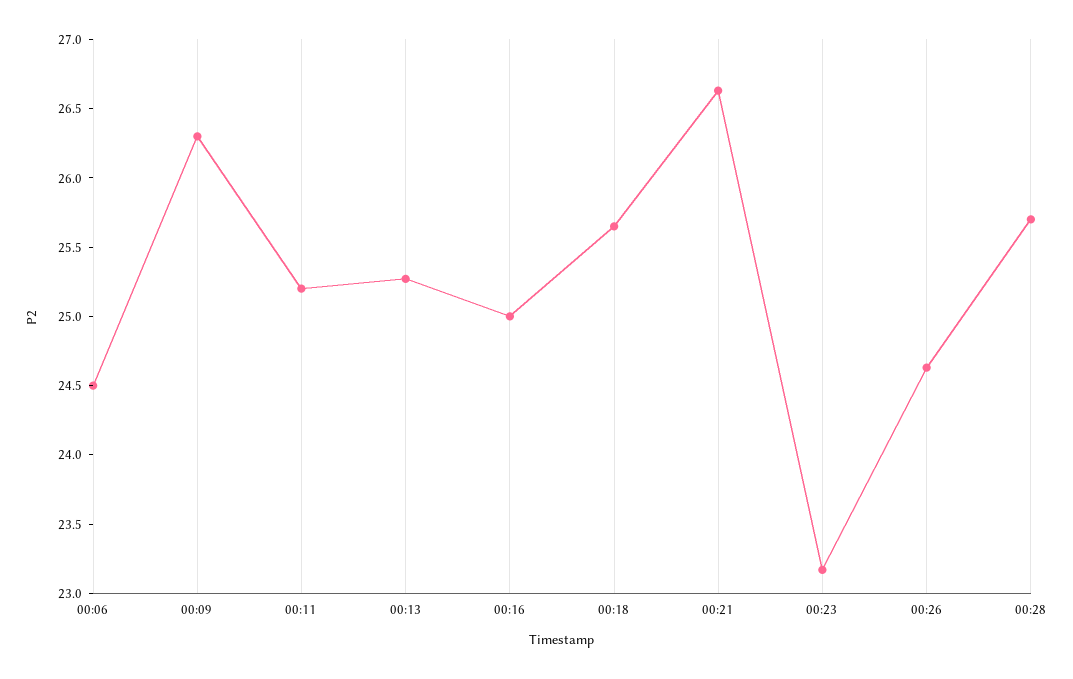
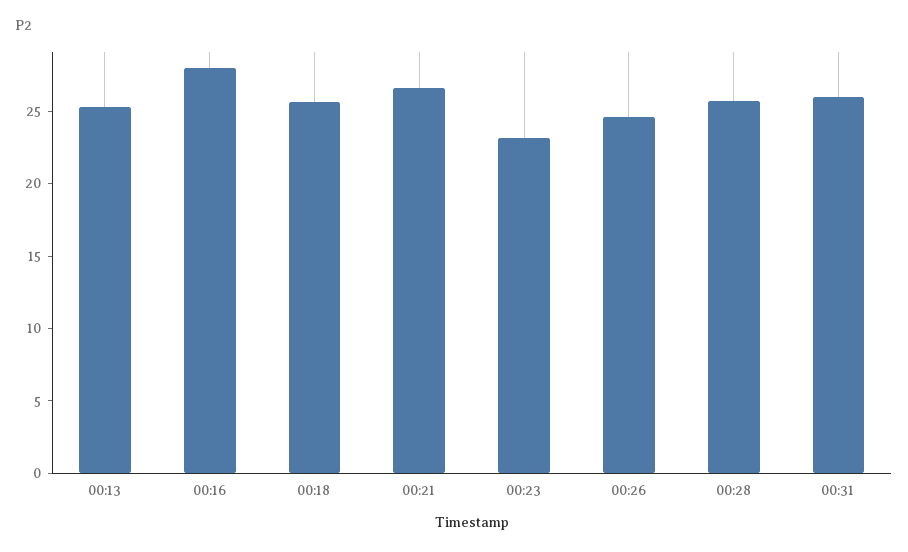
00:06: 24.5 -> none
00:09: 26.3 -> none
00:11: 25.2 -> none
00:16: 25 -> 28
00:31: none -> 26

